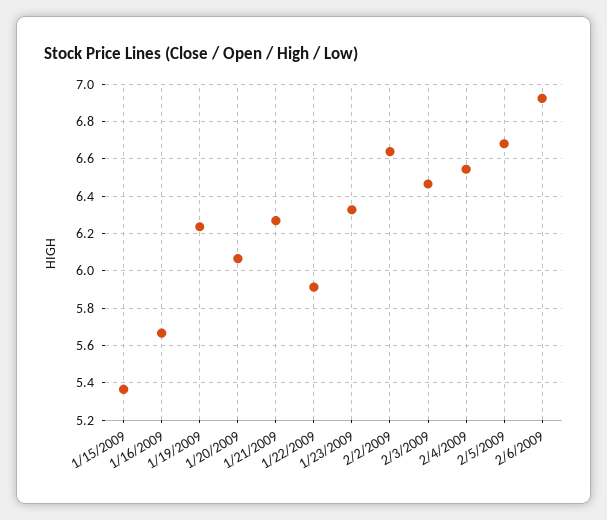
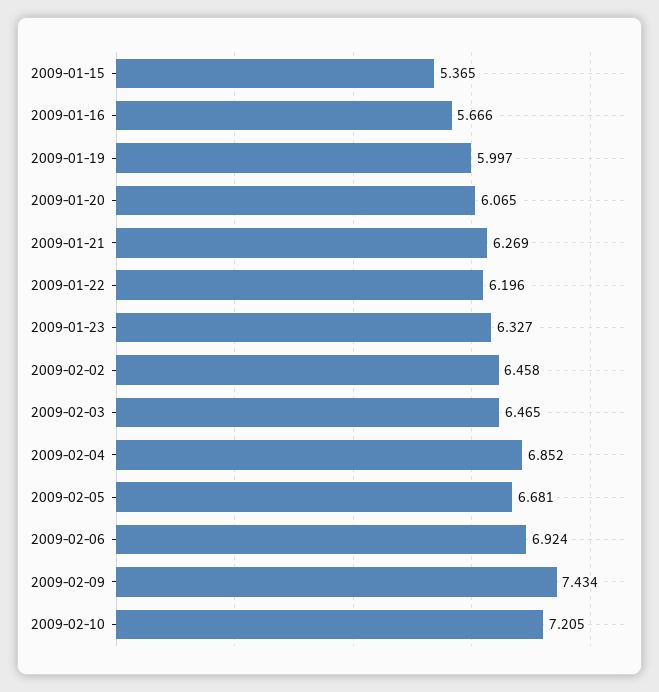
1/19/2009: 6.25 -> 5.997
1/22/2009: 5.9 -> 6.196
2/2/2009: 6.65 -> 6.458
2/4/2009: 6.55 -> 6.852
2009-02-09: none -> 7.434
2009-02-10: none -> 7.205

